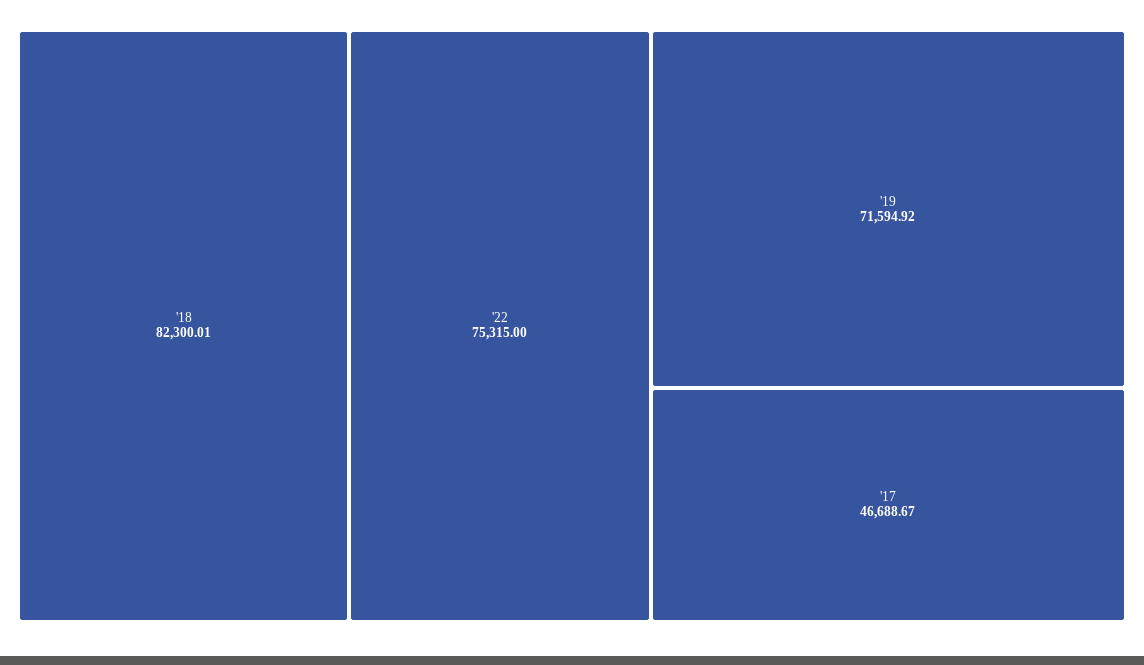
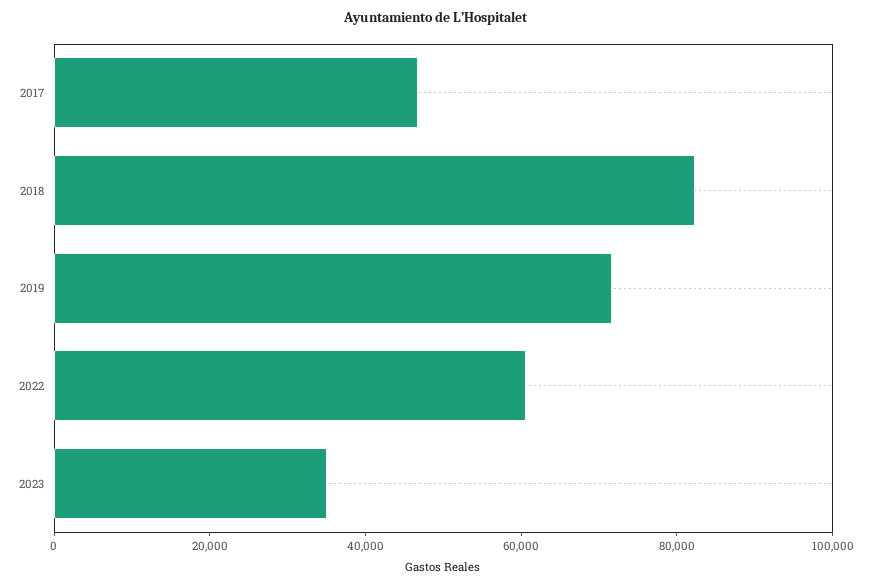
'22: 75315 -> 60000
2023: none -> 35000

